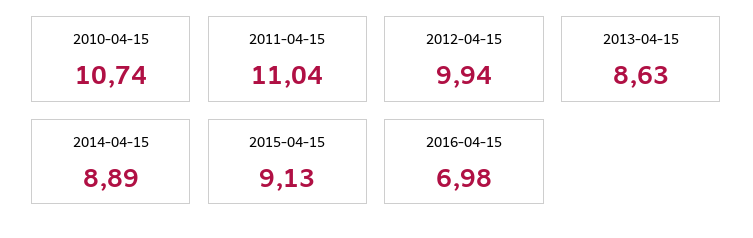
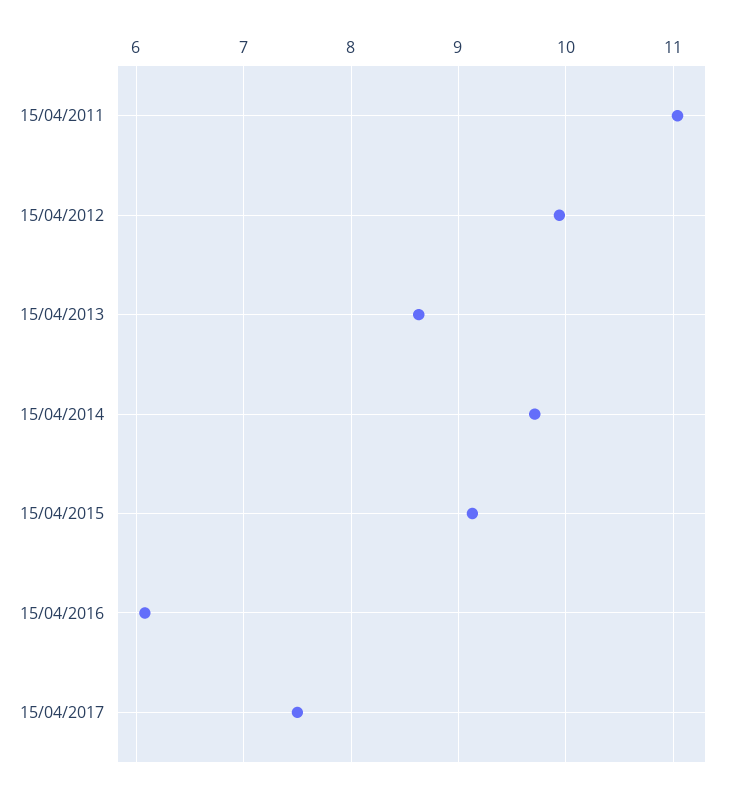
2010-04-15: 10.74 -> none
2014-04-15: 8.89 -> 9.7
2016-04-15: 6.98 -> 6.1
15/04/2017: none -> 7.5

